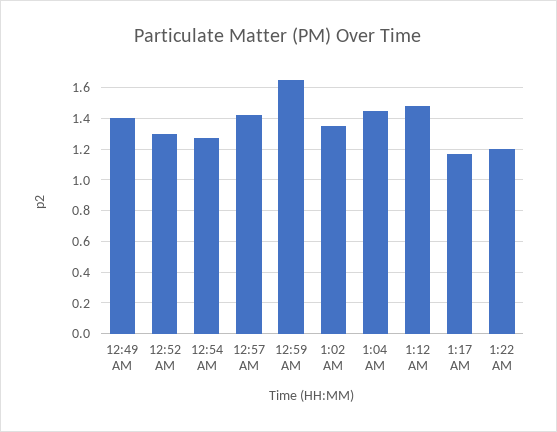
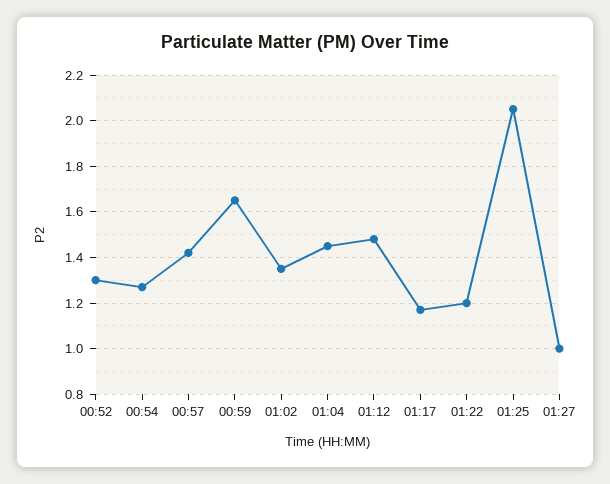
12:49 AM: 1.4 -> none
01:25: none -> 2.05
01:27: none -> 1

